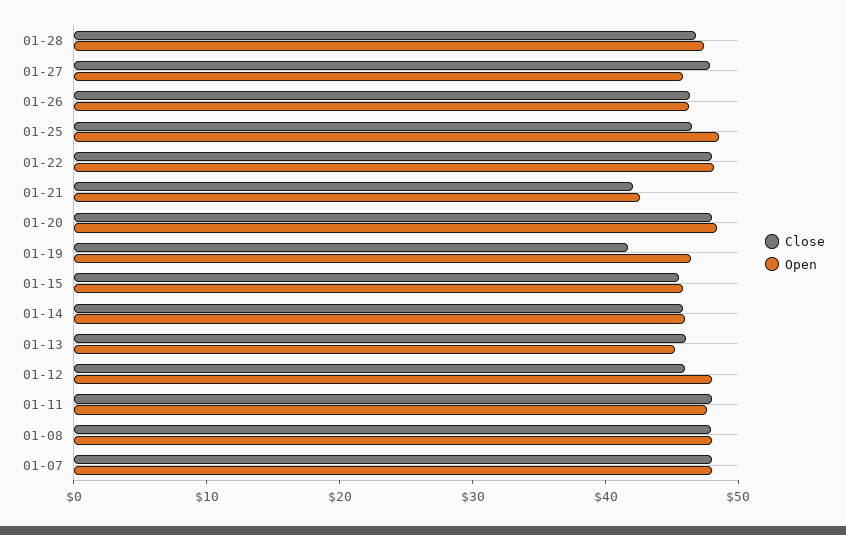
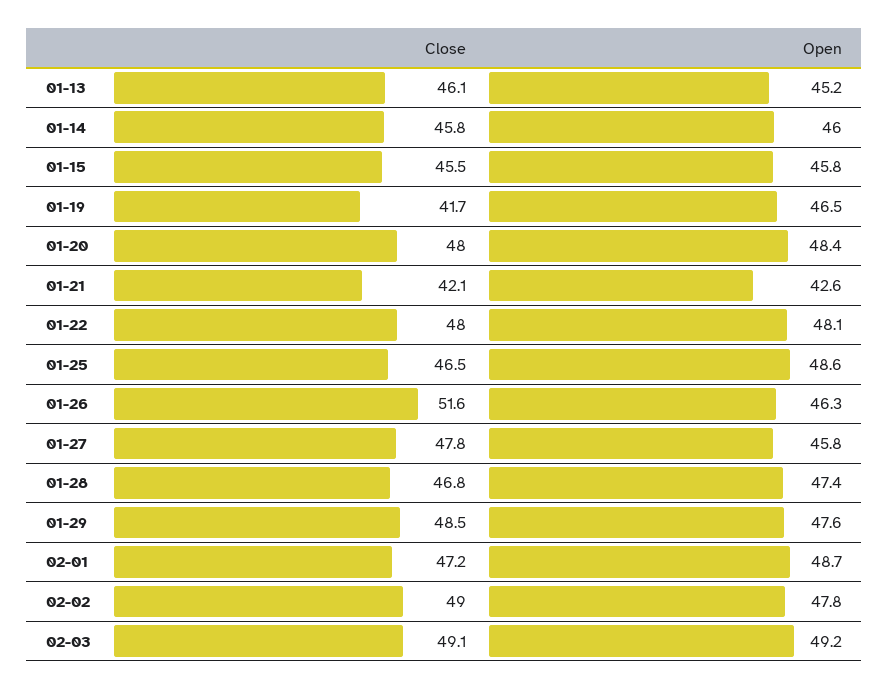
Close, 01-26: 46 -> 51.6
Close, 01-12: 46 -> none
Open, 01-12: 48 -> none
Close, 01-11: 48 -> none
Open, 01-11: 48 -> none
Close, 01-08: 48 -> none
Open, 01-08: 48 -> none
Close, 01-07: 48 -> none
Open, 01-07: 48 -> none
Close, 01-29: none -> 48.5
Open, 01-29: none -> 47.6
Close, 02-01: none -> 47.2
Open, 02-01: none -> 48.7
Close, 02-02: none -> 49
Open, 02-02: none -> 47.8
Close, 02-03: none -> 49.1
Open, 02-03: none -> 49.2

